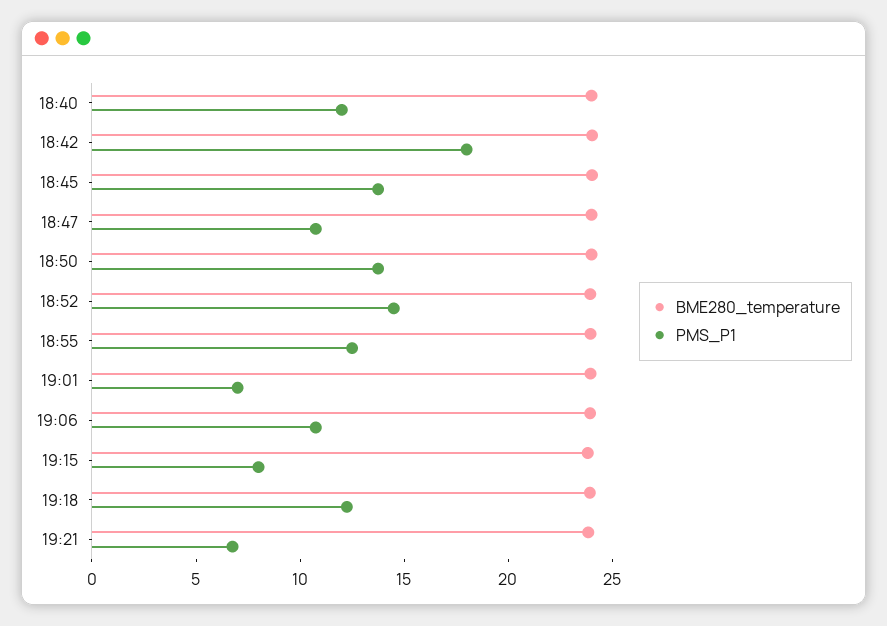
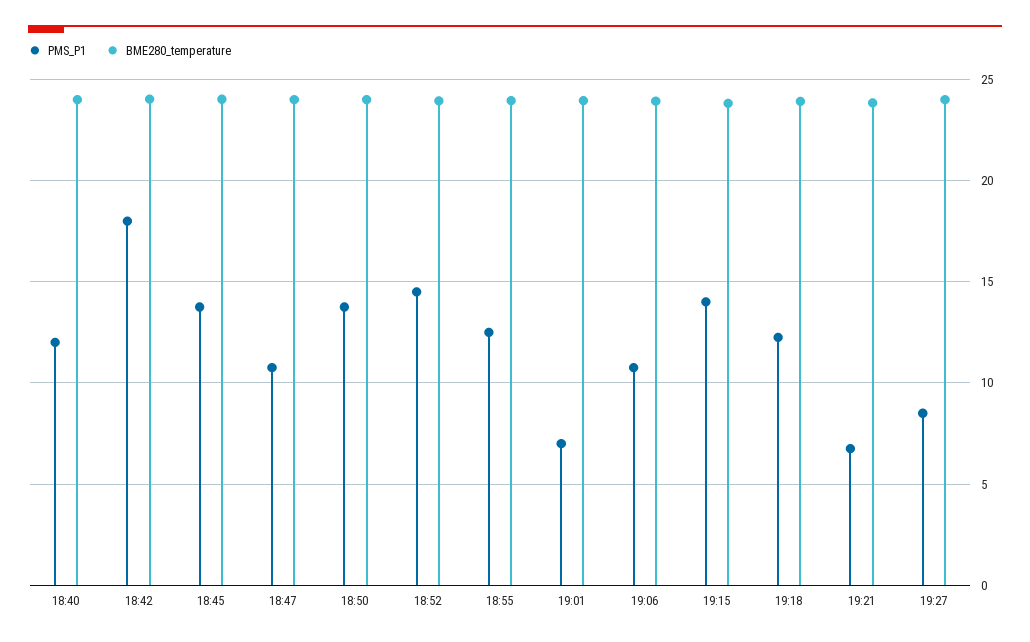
PMS_P1, 19:15: 8 -> 14
PMS_P1, 19:27: none -> 8.5
BME280_temperature, 19:27: none -> 24

